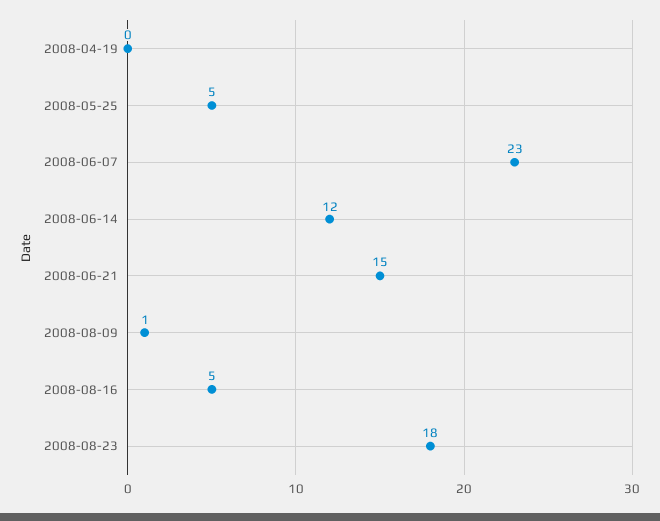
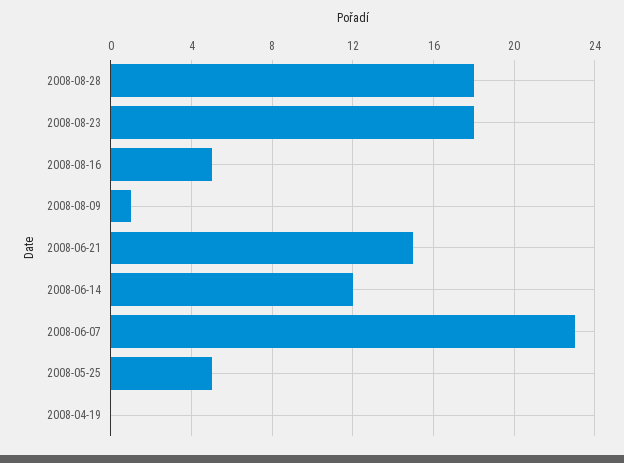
2008-08-28: none -> 18

